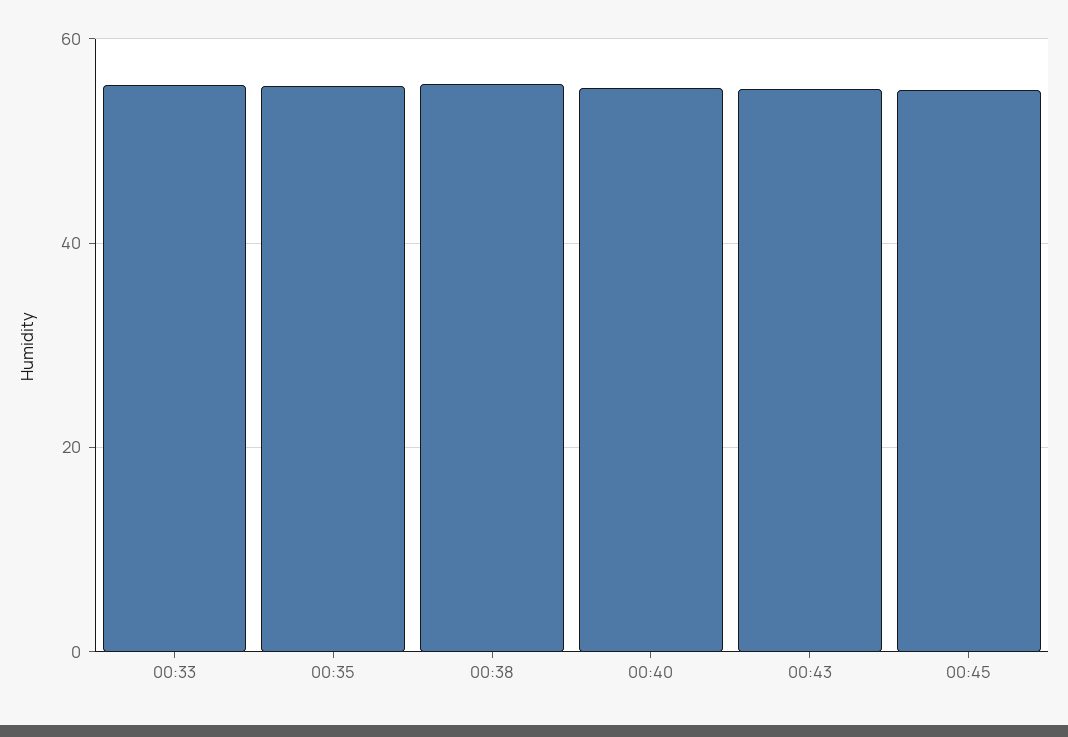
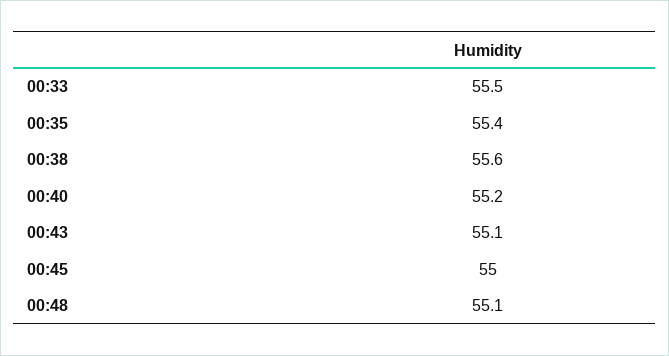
00:48: none -> 55.1

